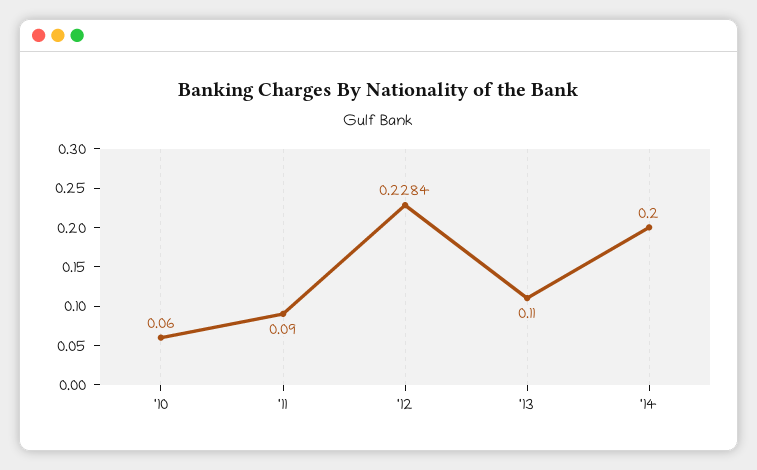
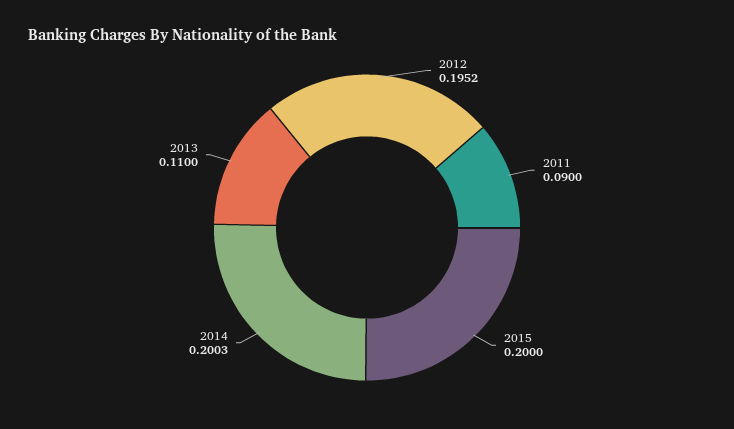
'10: 0.06 -> none
'12: 0.2284 -> 0.1952
'14: 0.2 -> 0.2003
2015: none -> 0.2

